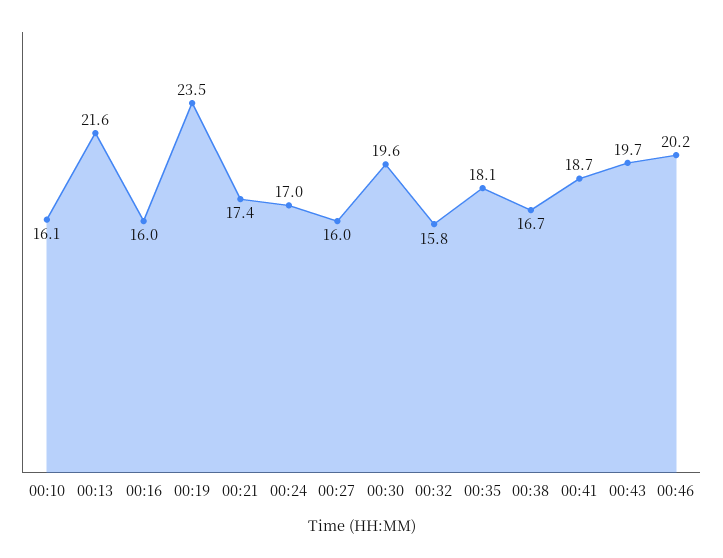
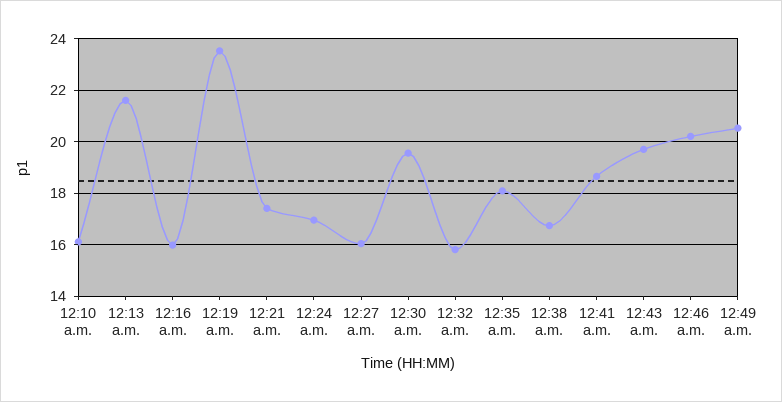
12:49 a.m.: none -> 20.5

